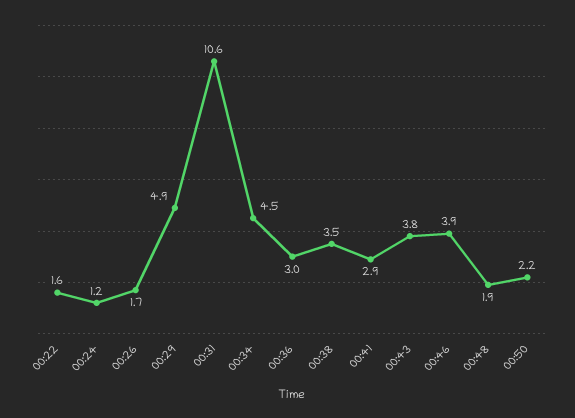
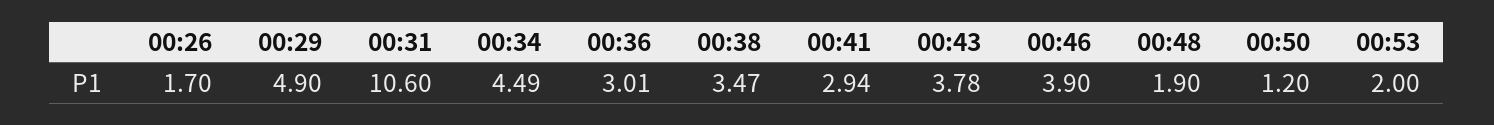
00:22: 1.6 -> none
00:24: 1.2 -> none
00:50: 2.2 -> 1.2
00:53: none -> 2

